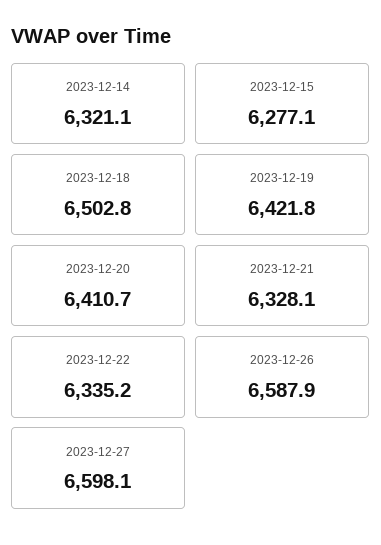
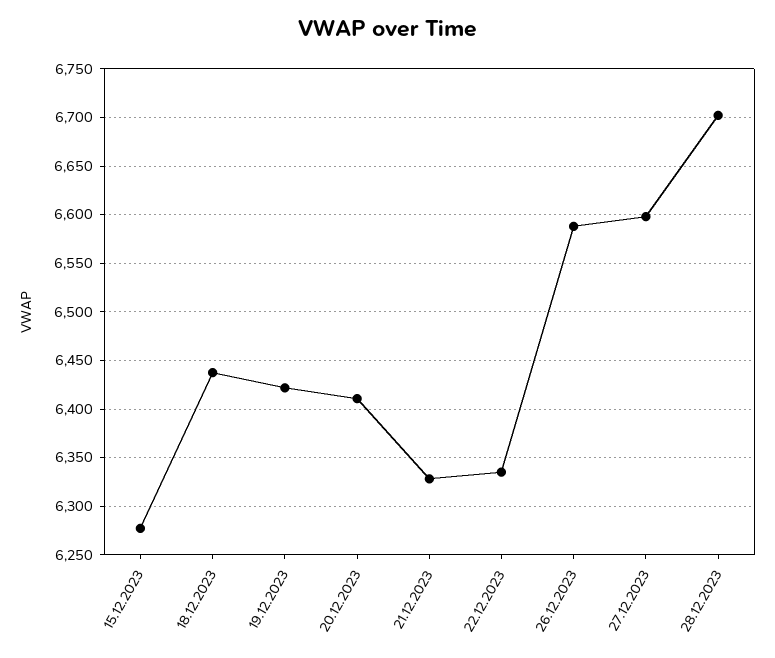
2023-12-14: 6321.1 -> none
2023-12-18: 6502.8 -> 6440
28.12.2023: none -> 6700

